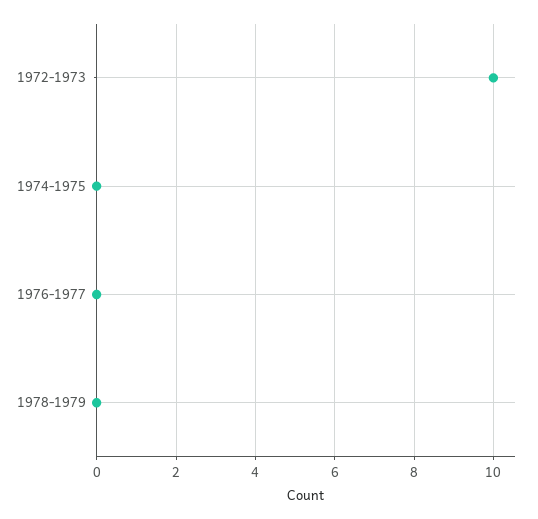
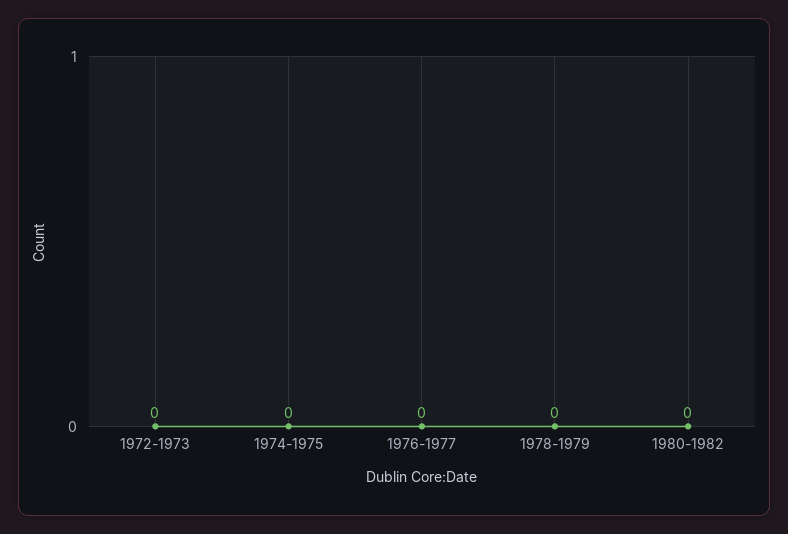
1972-1973: 10 -> 0
1980-1982: none -> 0

